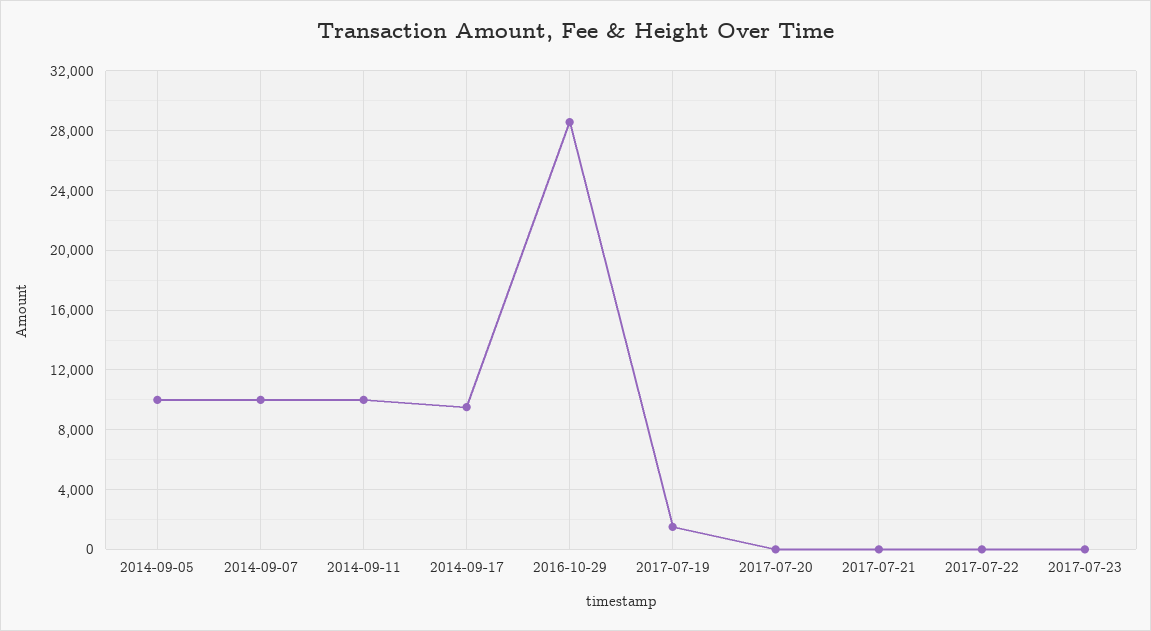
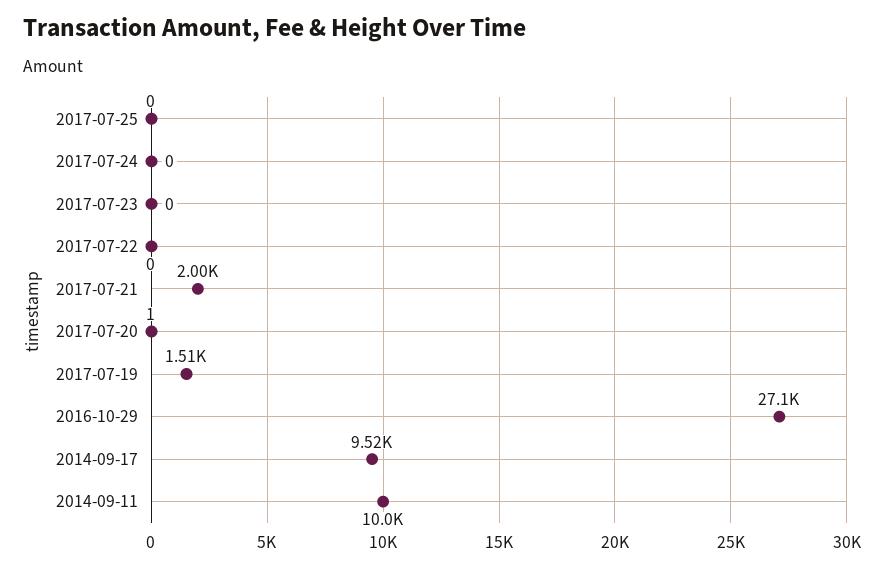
2014-09-05: 10000 -> none
2014-09-07: 10000 -> none
2016-10-29: 28500 -> 27100
2017-07-21: 0 -> 2000
2017-07-25: none -> 0
2017-07-24: none -> 0

